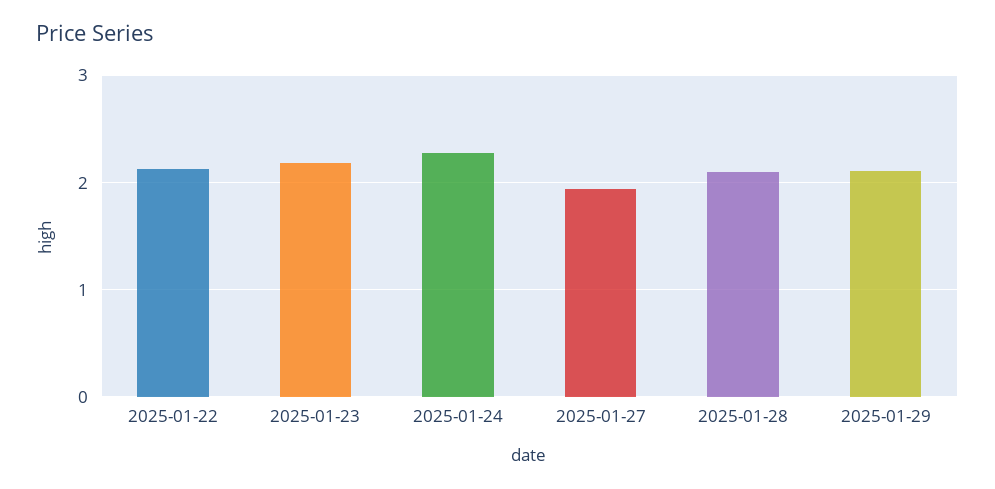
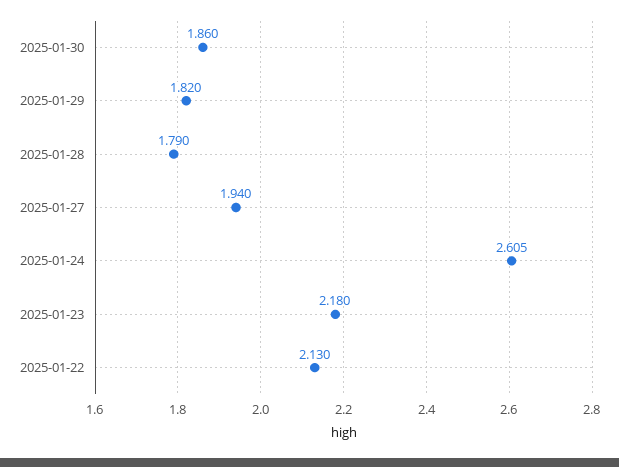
2025-01-24: 2.3 -> 2.605
2025-01-28: 2.1 -> 1.79
2025-01-29: 2.1 -> 1.82
2025-01-30: none -> 1.86

